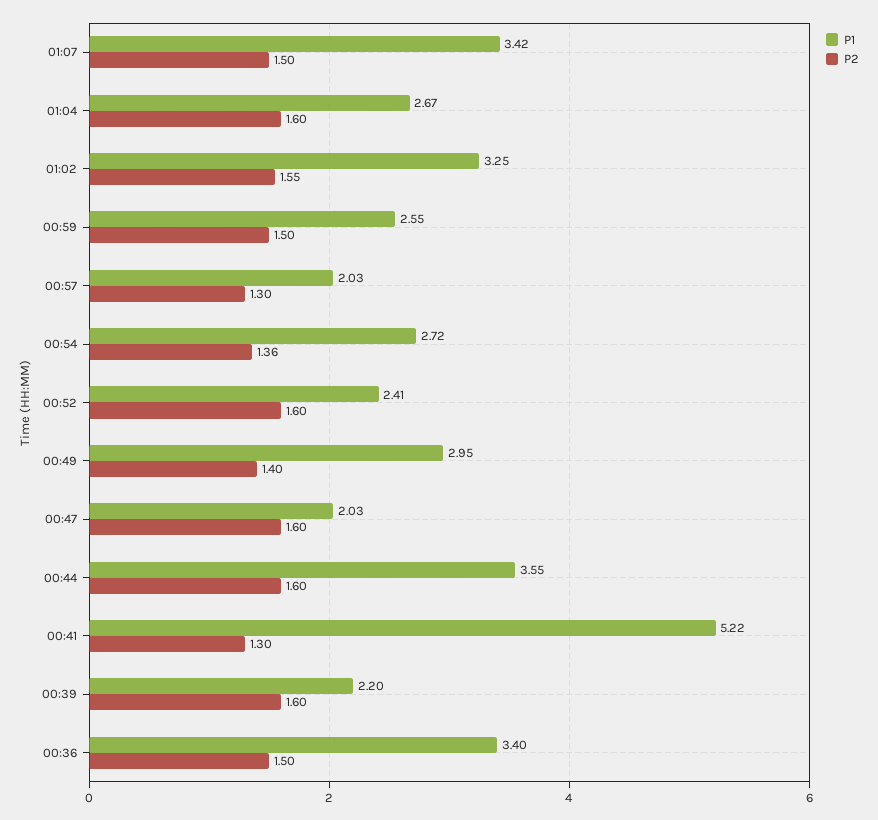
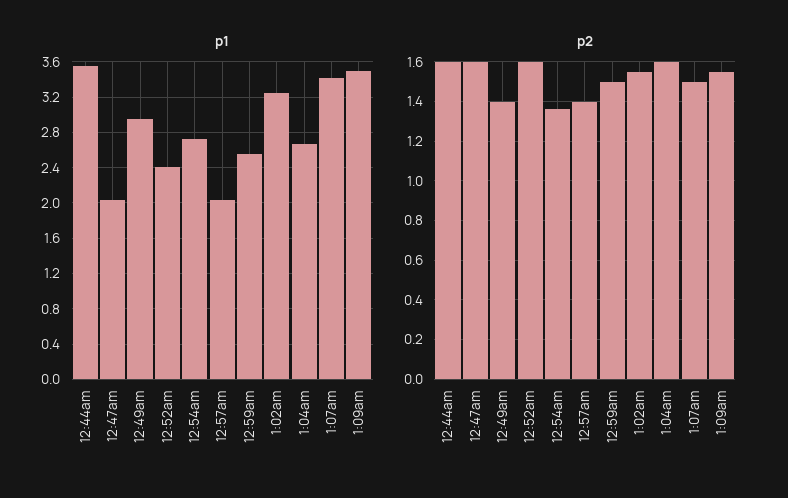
P2, 00:57: 1.3 -> 1.4
P1, 00:41: 5.22 -> none
P2, 00:41: 1.3 -> none
P1, 00:39: 2.2 -> none
P2, 00:39: 1.6 -> none
P1, 00:36: 3.4 -> none
P2, 00:36: 1.5 -> none
P1, 1:09am: none -> 3.5
P2, 1:09am: none -> 1.55

